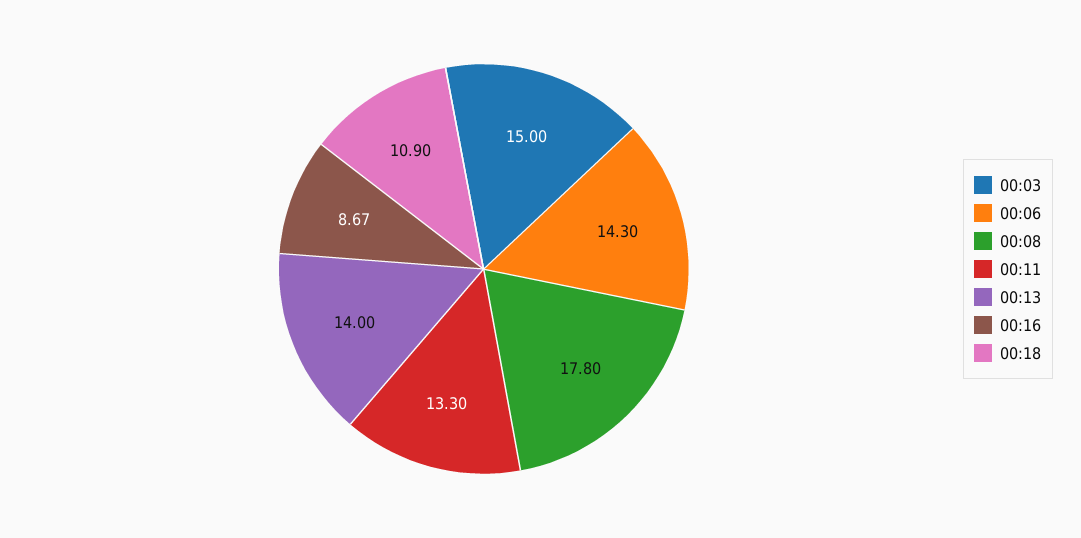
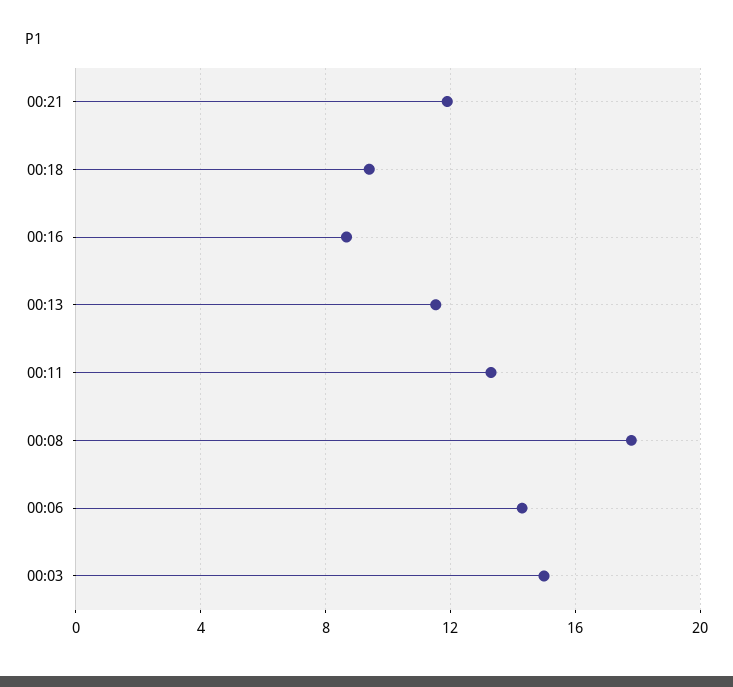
00:13: 14 -> 11.5
00:18: 10.9 -> 9.5
00:21: none -> 12

